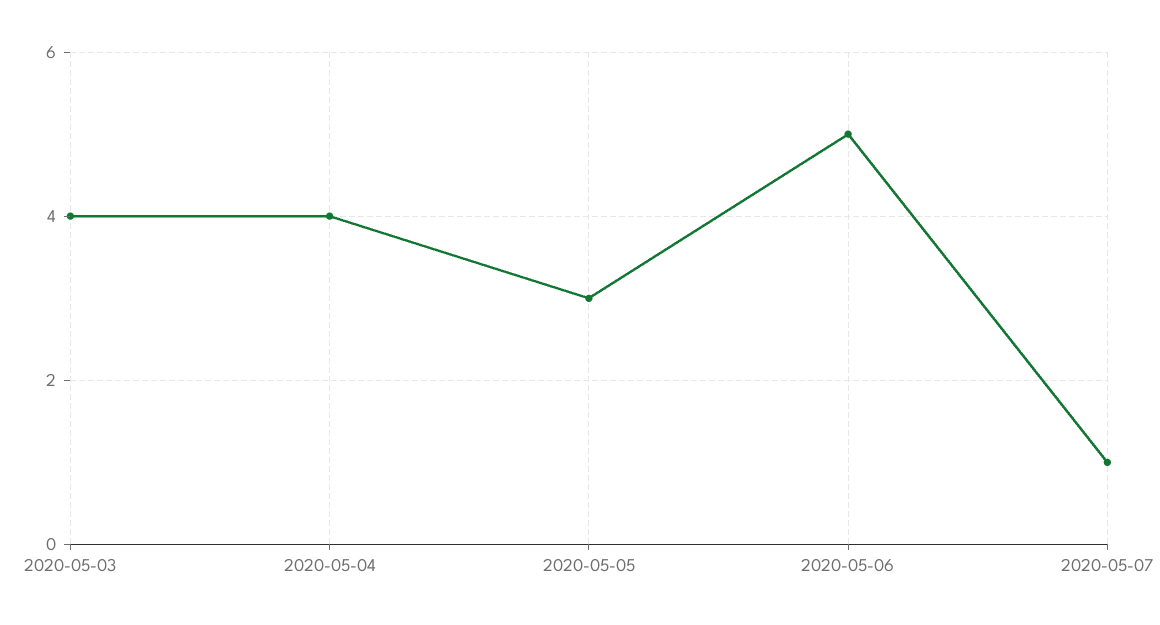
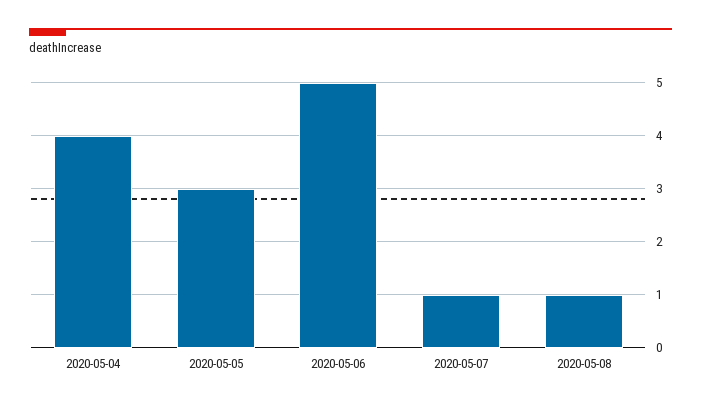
2020-05-03: 4 -> none
2020-05-08: none -> 1

